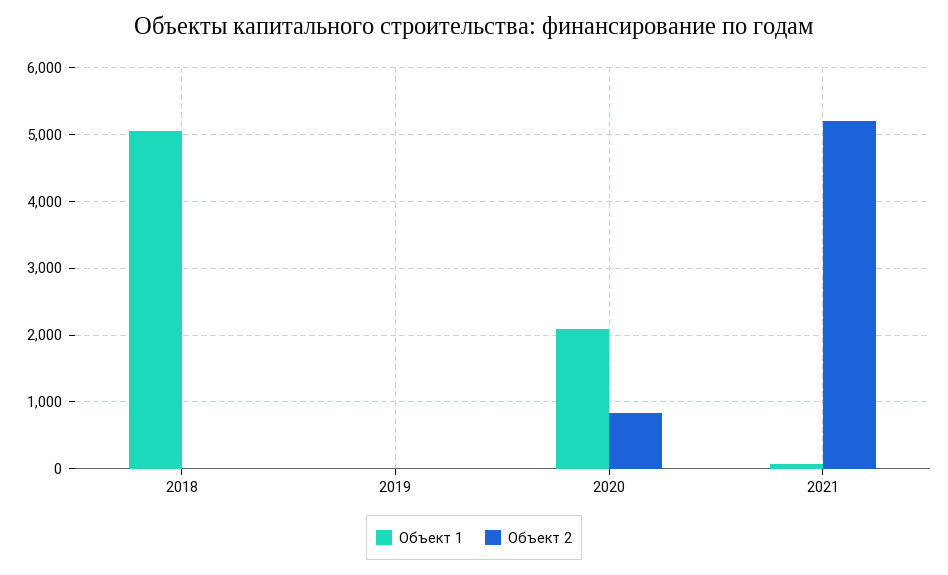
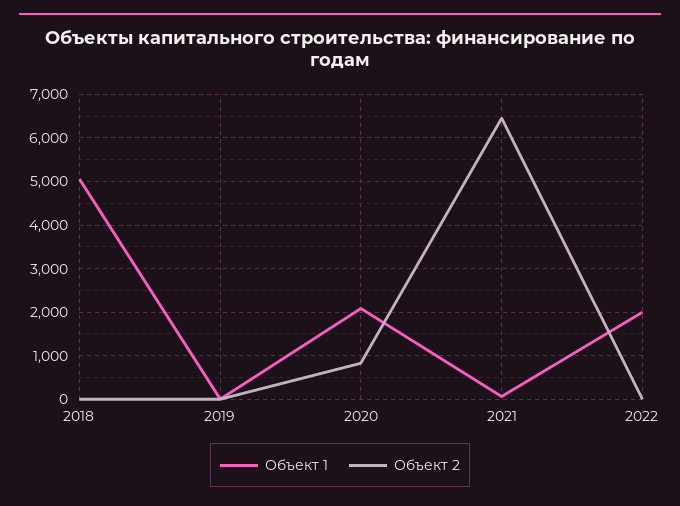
Объект 2, 2021: 5200 -> 6400
Объект 1, 2022: none -> 2000
Объект 2, 2022: none -> 0

